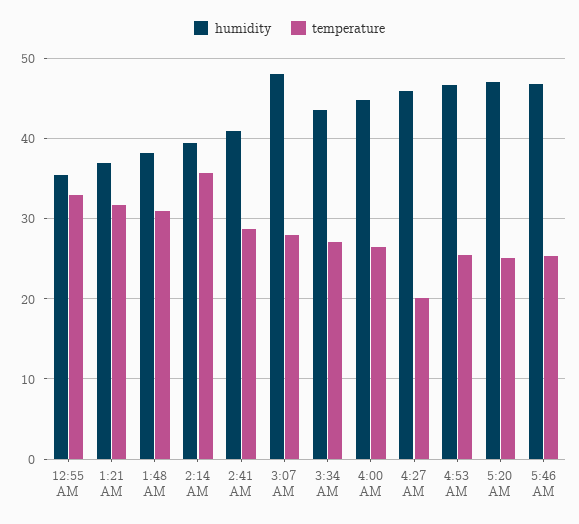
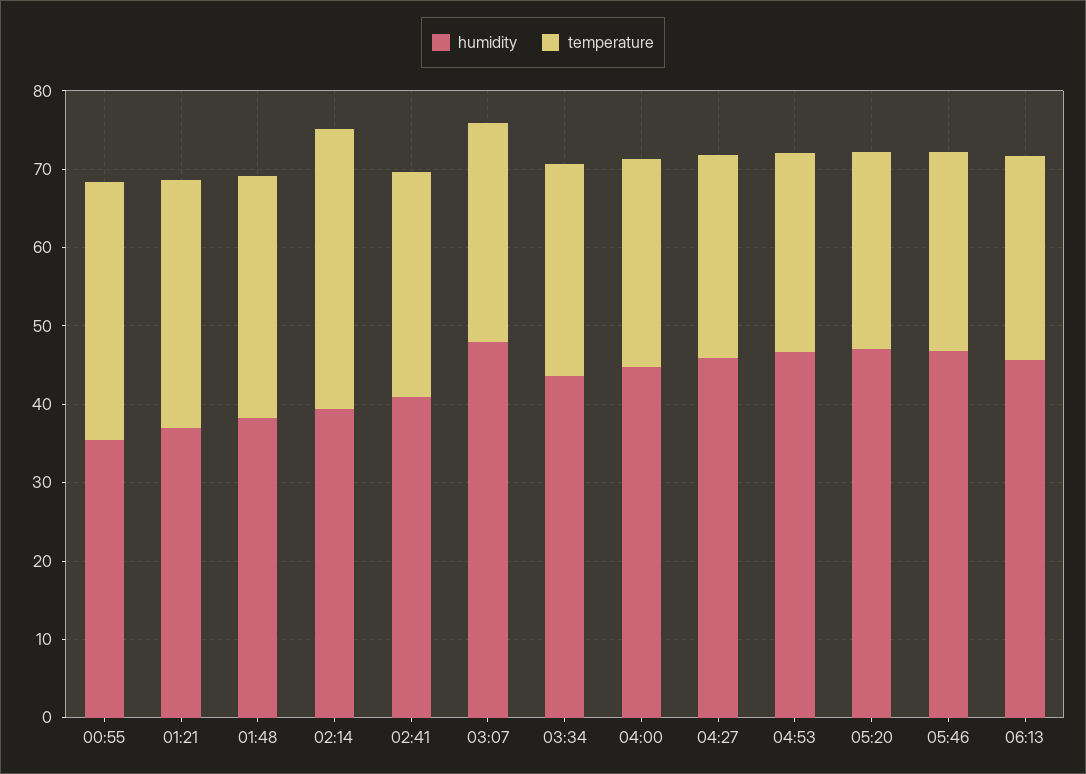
temperature, 4:27 AM: 20 -> 26
humidity, 06:13: none -> 46
temperature, 06:13: none -> 26

